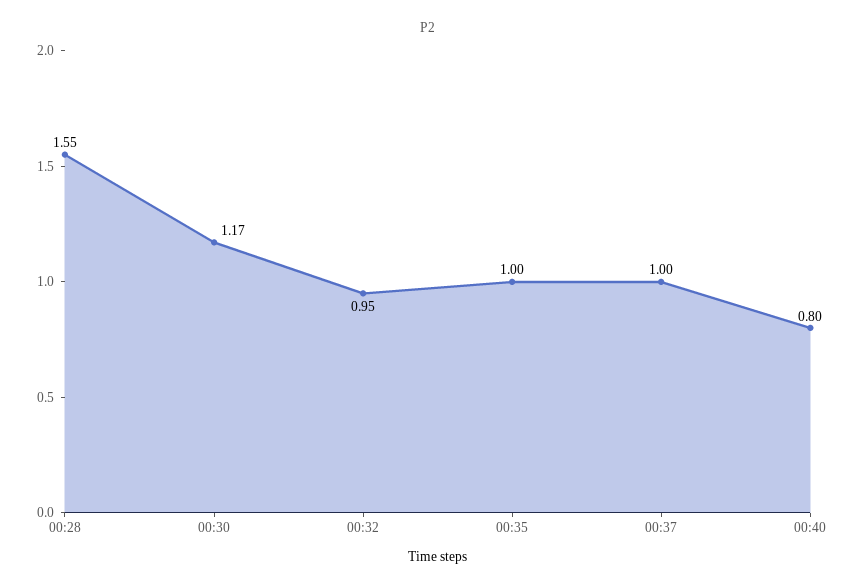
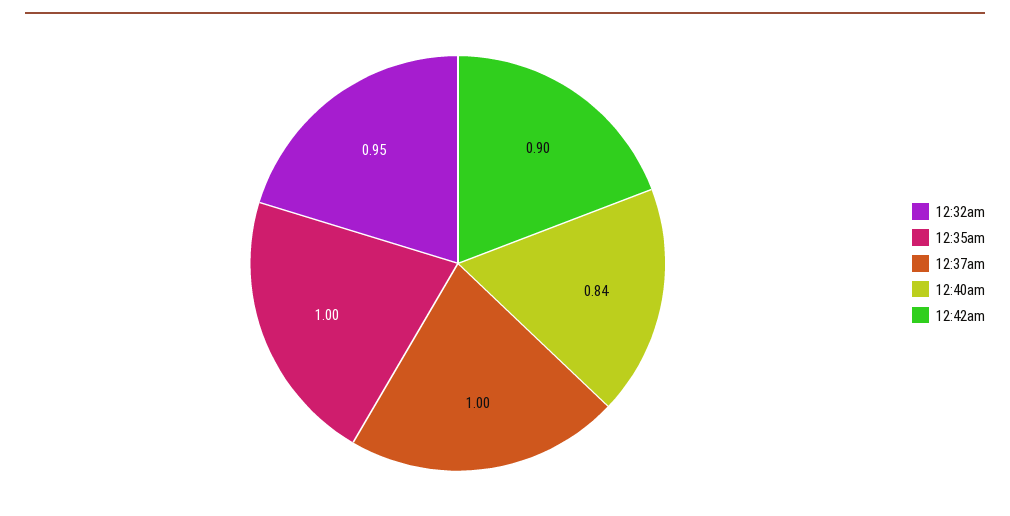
00:28: 1.55 -> none
00:30: 1.17 -> none
00:40: 0.8 -> 0.84
12:42am: none -> 0.9

